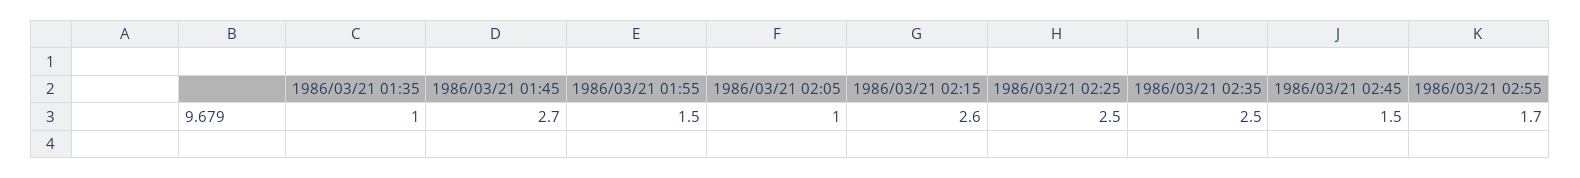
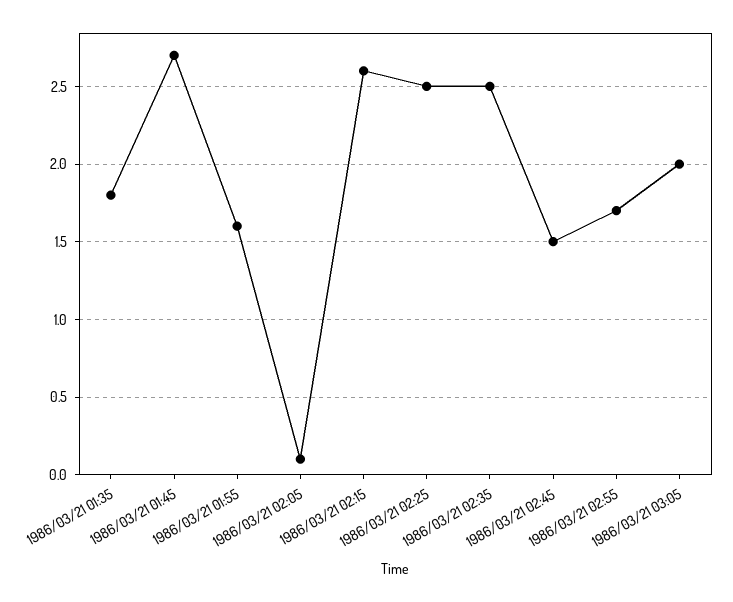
1986/03/21 01:35: 1 -> 1.8
1986/03/21 01:55: 1.5 -> 1.6
1986/03/21 02:05: 1 -> 0.1
1986/03/21 03:05: none -> 2

